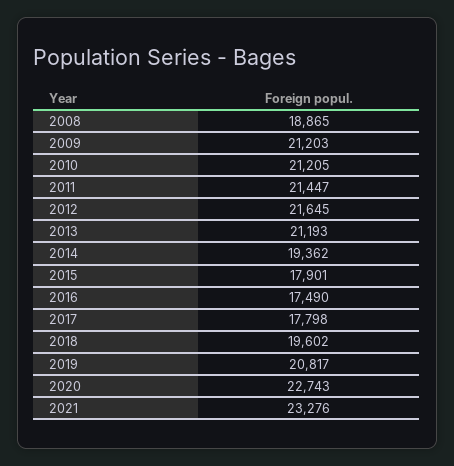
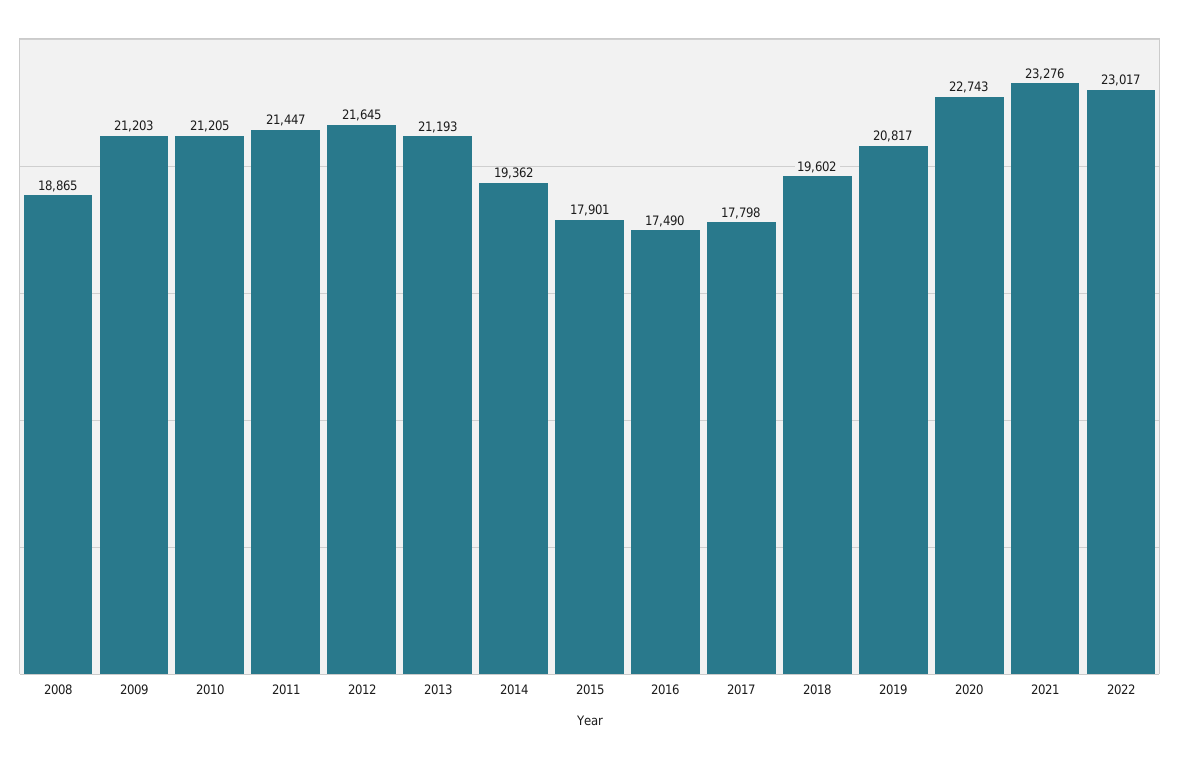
2022: none -> 23017

